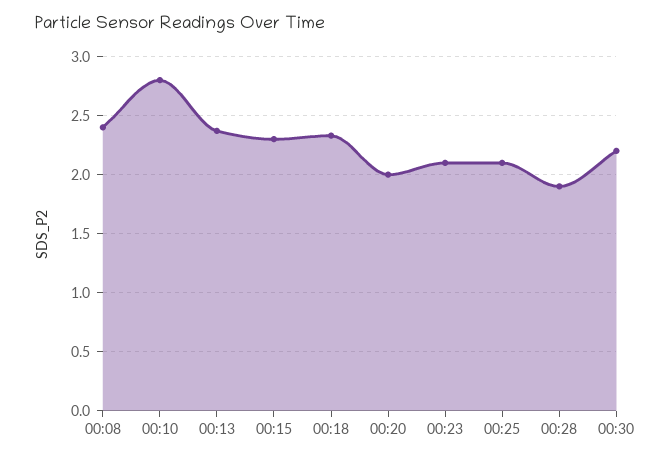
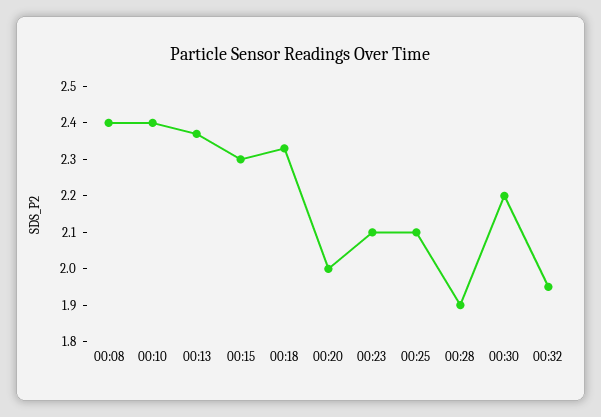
00:10: 2.8 -> 2.4
00:32: none -> 1.95

